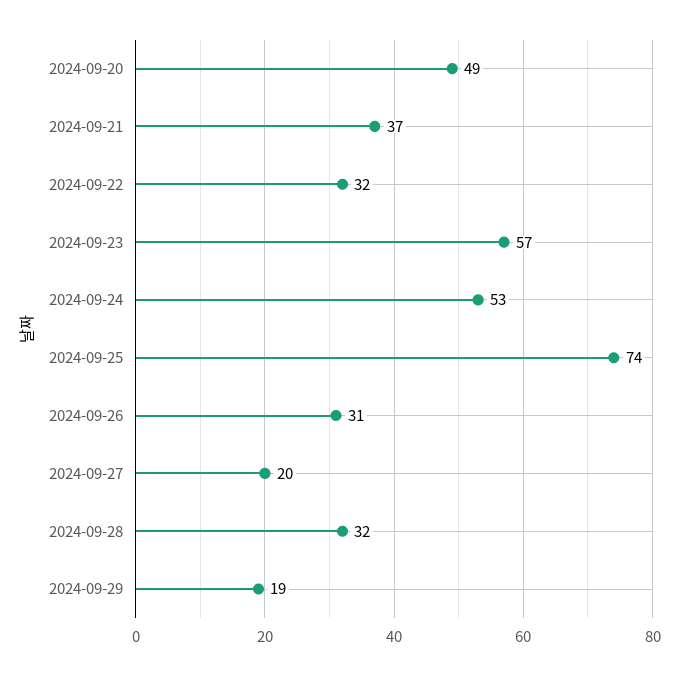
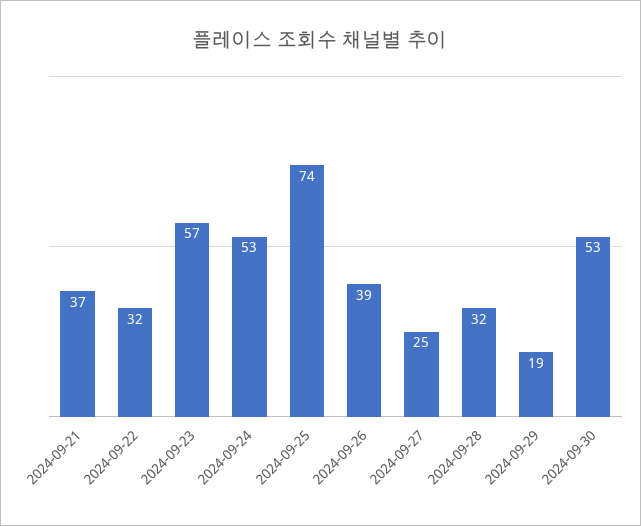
2024-09-20: 49 -> none
2024-09-26: 31 -> 39
2024-09-27: 20 -> 25
2024-09-30: none -> 53

